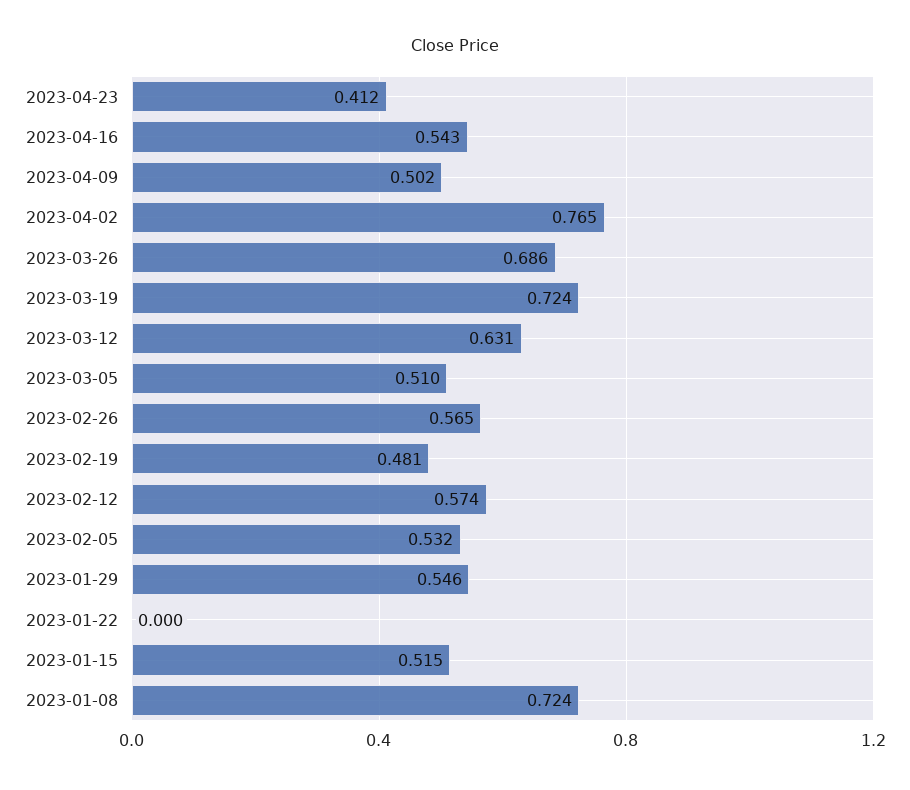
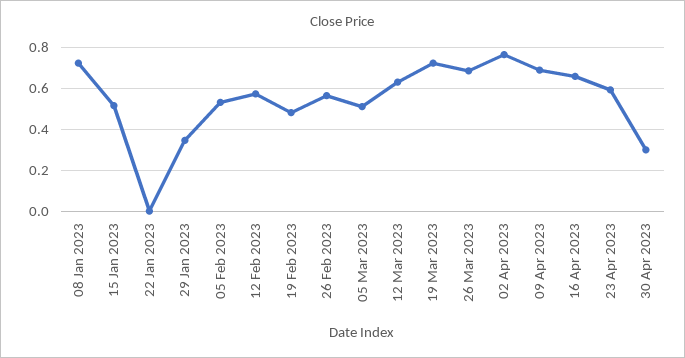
2023-04-23: 0.412 -> 0.6
2023-04-16: 0.543 -> 0.65
2023-04-09: 0.502 -> 0.7
2023-01-29: 0.546 -> 0.35
30 Apr 2023: none -> 0.3

